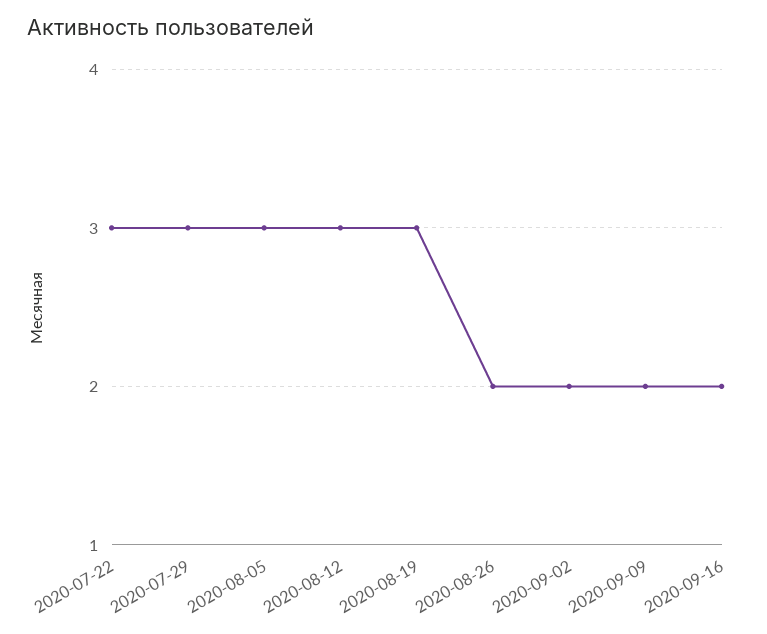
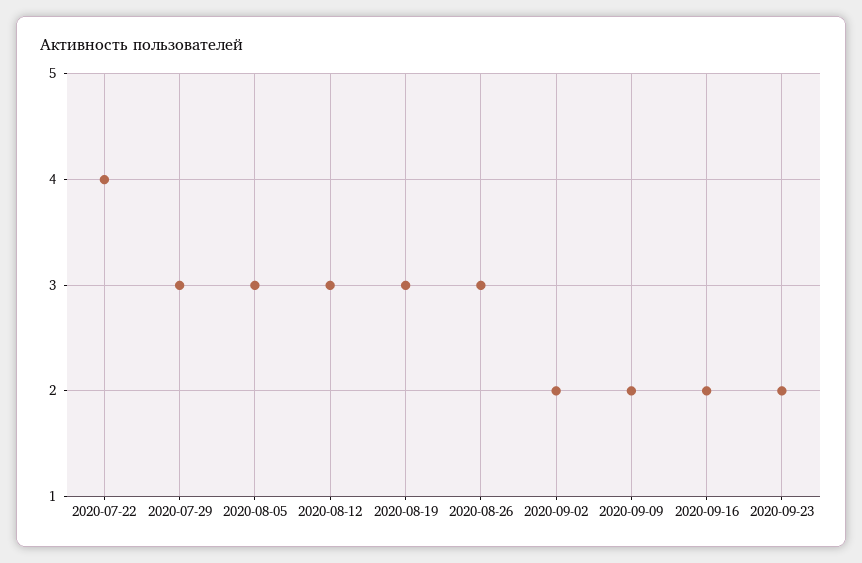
2020-07-22: 3 -> 4
2020-08-26: 2 -> 3
2020-09-23: none -> 2

